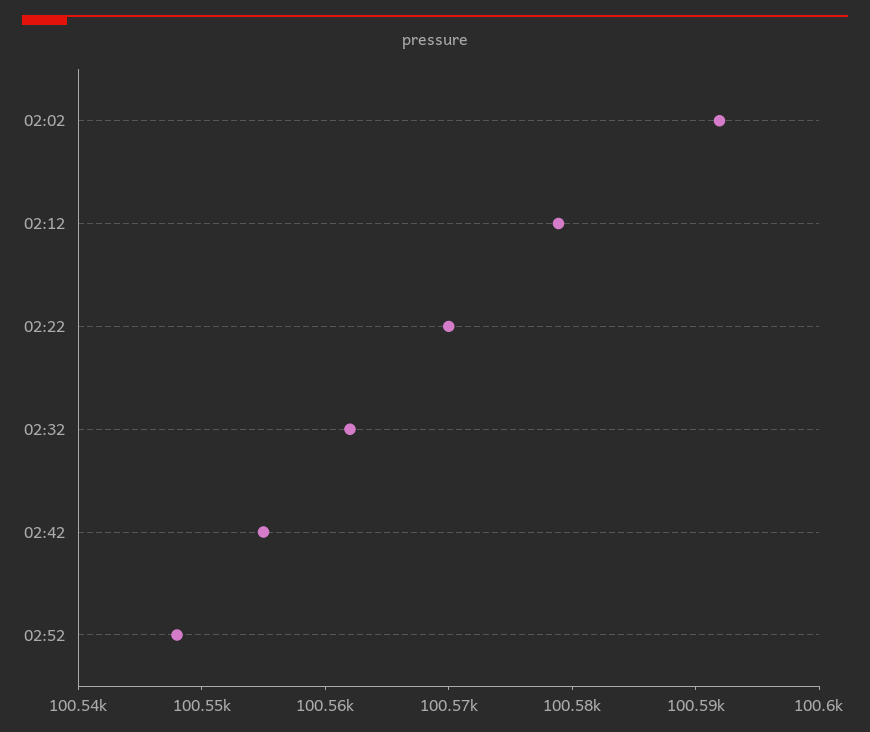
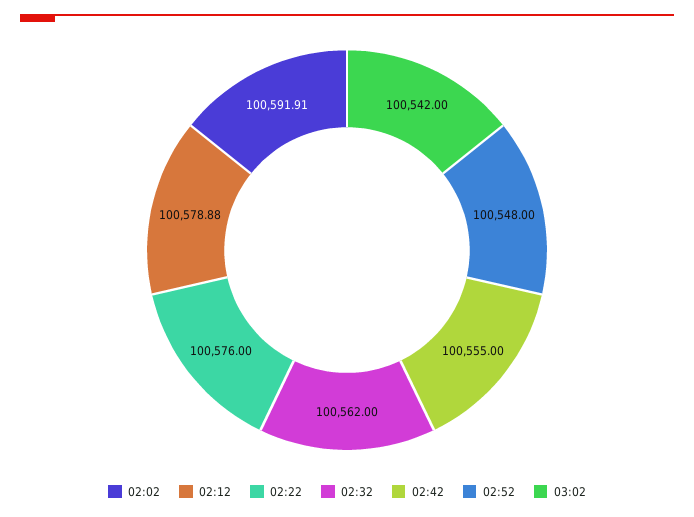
02:22: 100570 -> 100576
03:02: none -> 100542

